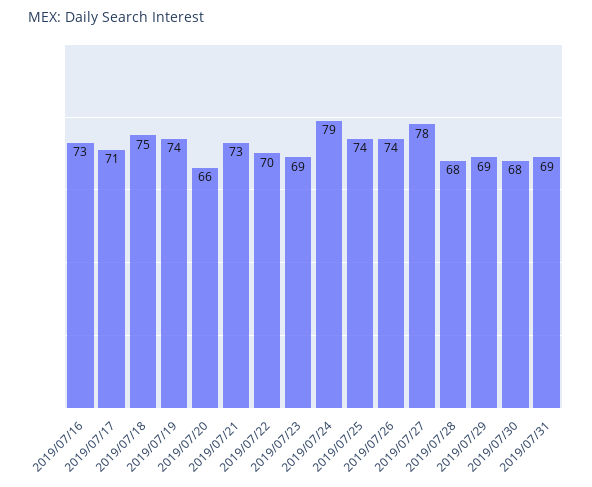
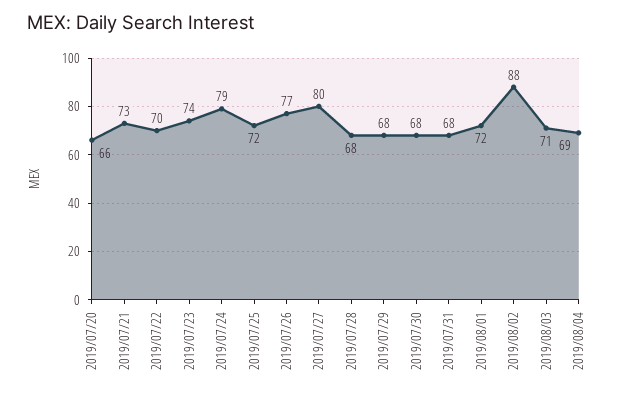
2019/07/16: 73 -> none
2019/07/17: 71 -> none
2019/07/18: 75 -> none
2019/07/19: 74 -> none
2019/07/23: 69 -> 74
2019/07/25: 74 -> 72
2019/07/26: 74 -> 77
2019/07/27: 78 -> 80
2019/07/29: 69 -> 68
2019/07/31: 69 -> 68
2019/08/01: none -> 72
2019/08/02: none -> 88
2019/08/03: none -> 71
2019/08/04: none -> 69

